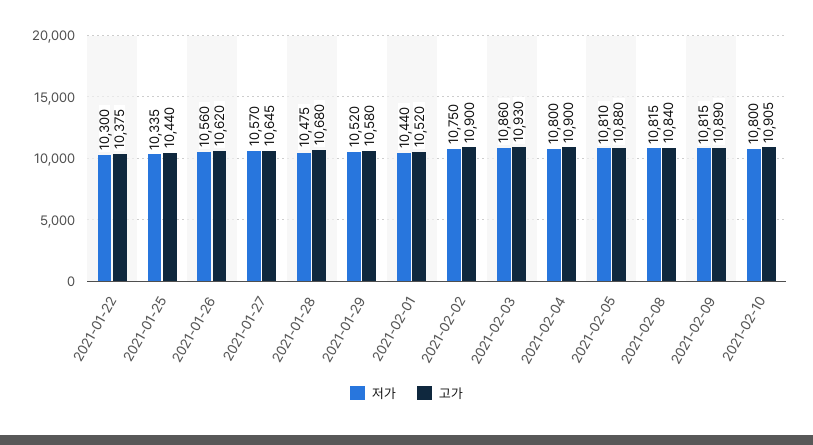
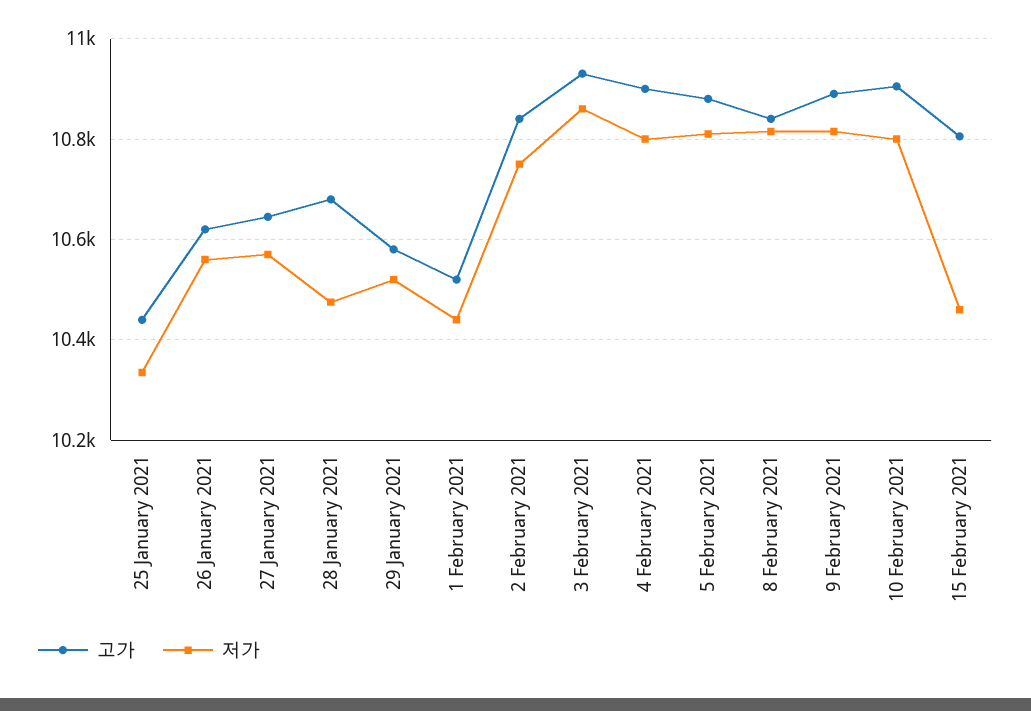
저가, 2021-01-22: 10300 -> none
고가, 2021-01-22: 10375 -> none
고가, 2021-02-02: 10900 -> 10840
고가, 15 February 2021: none -> 10800
저가, 15 February 2021: none -> 10460

